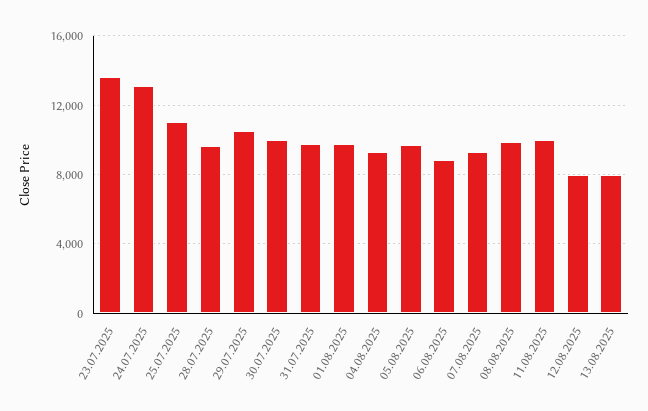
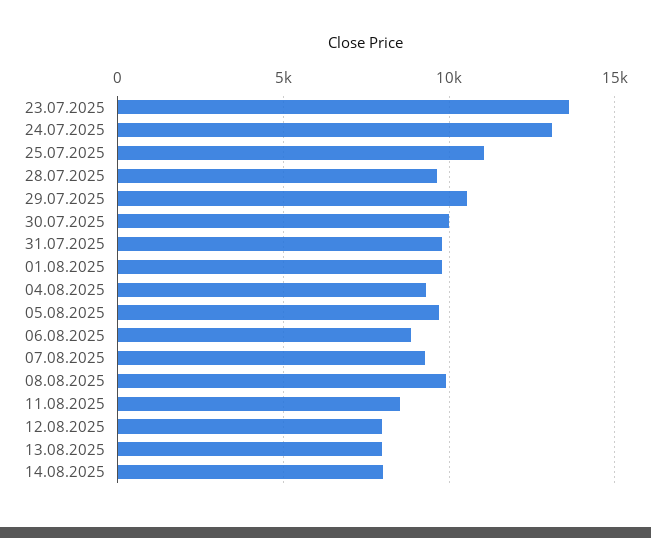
11.08.2025: 10000 -> 8500
14.08.2025: none -> 8000

